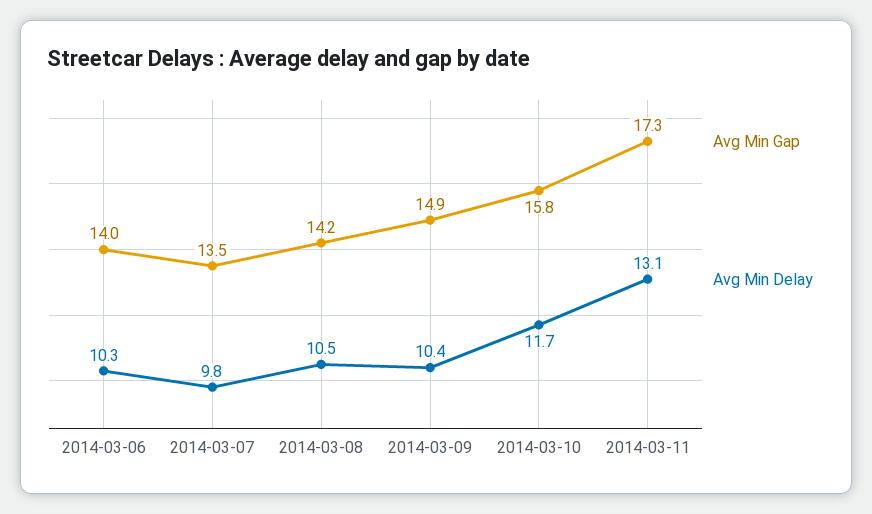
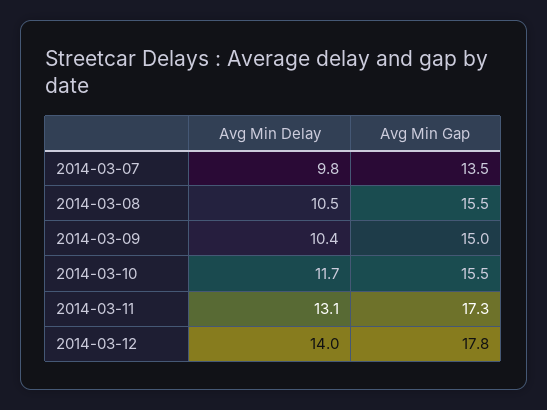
Avg Min Gap, 2014-03-06: 14 -> none
Avg Min Delay, 2014-03-06: 10.3 -> none
Avg Min Gap, 2014-03-08: 14.2 -> 15.5
Avg Min Gap, 2014-03-09: 14.9 -> 15
Avg Min Gap, 2014-03-10: 15.8 -> 15.5
Avg Min Delay, 2014-03-12: none -> 14
Avg Min Gap, 2014-03-12: none -> 17.8

